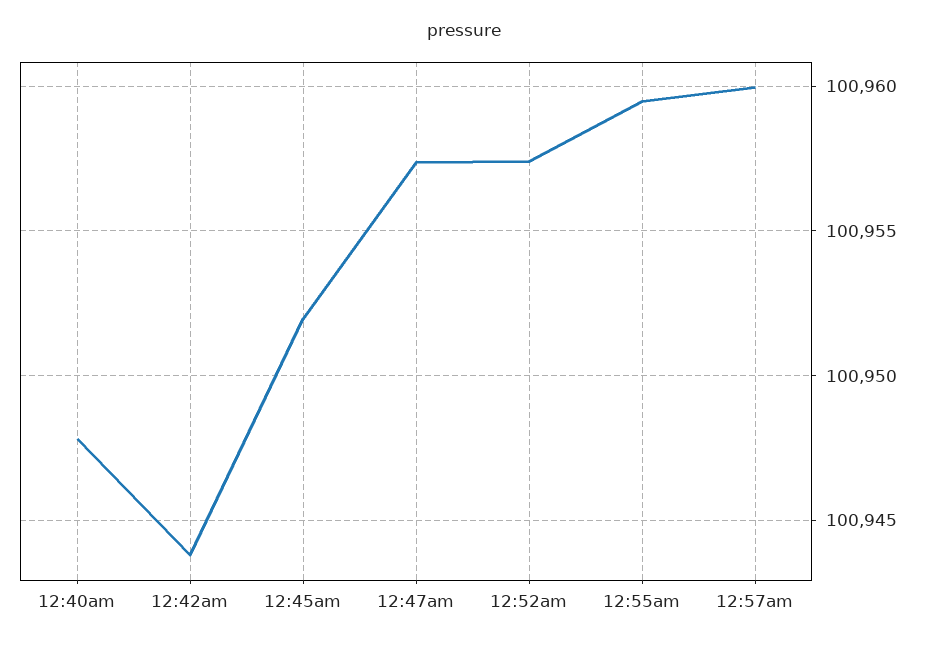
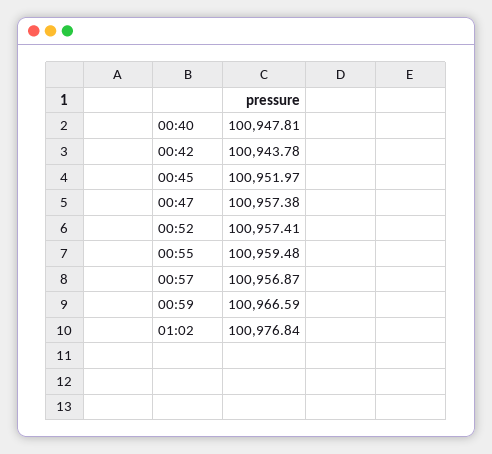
12:57am: 100960 -> 100956.87
00:59: none -> 100966.59
01:02: none -> 100976.84

